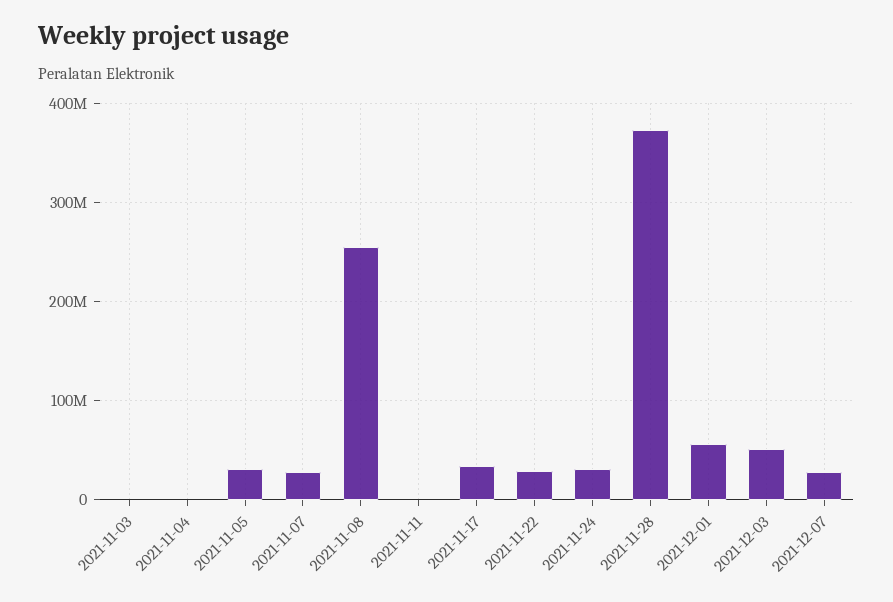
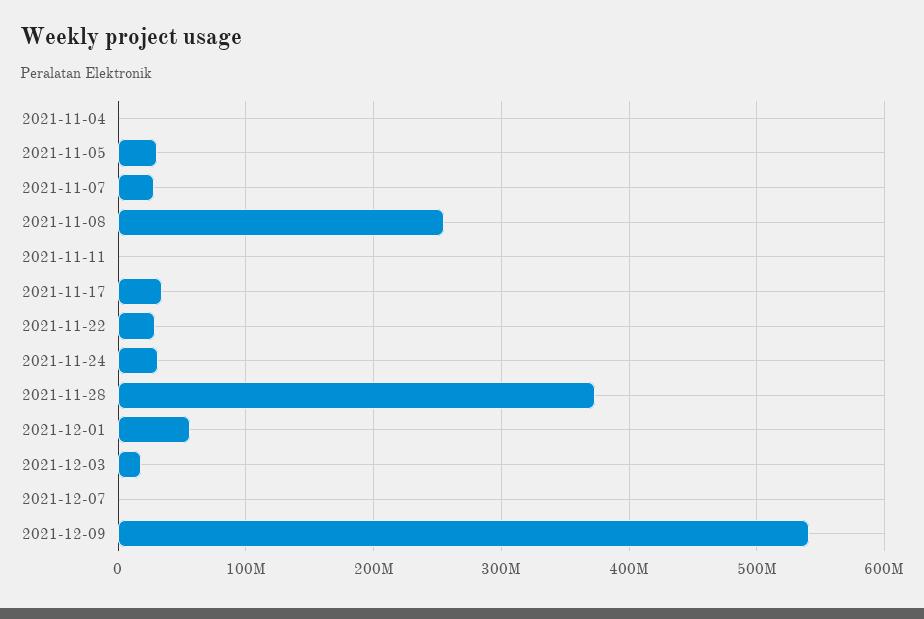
2021-11-03: 0 -> none
2021-12-03: 50000000 -> 20000000
2021-12-07: 30000000 -> 0
2021-12-09: none -> 540000000

